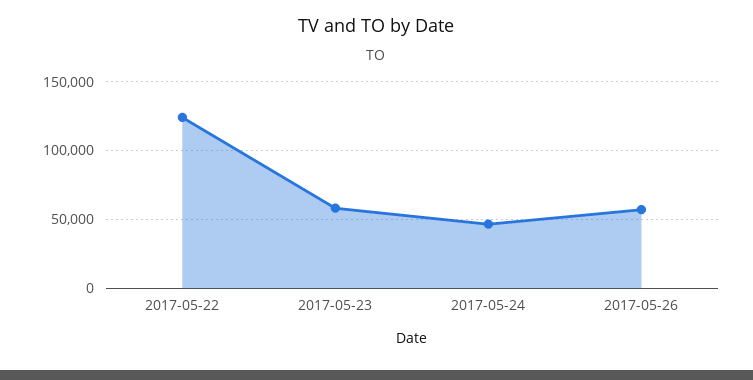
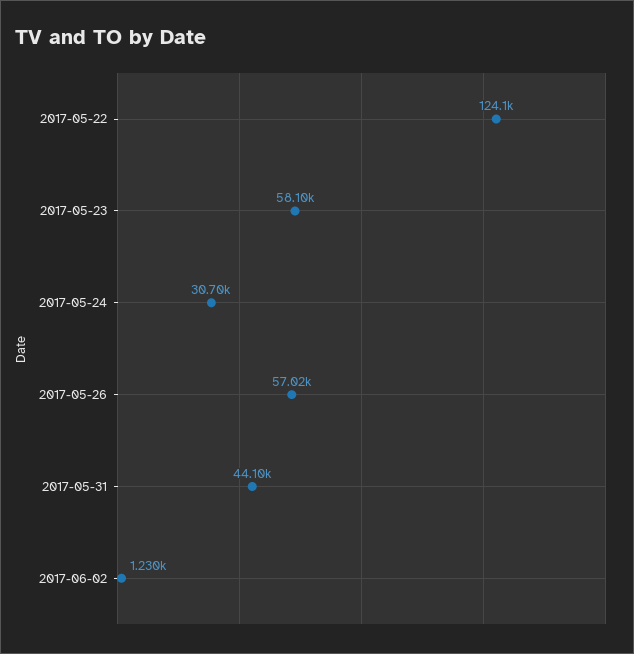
2017-05-24: 45000 -> 30700
2017-05-31: none -> 44100
2017-06-02: none -> 1230

